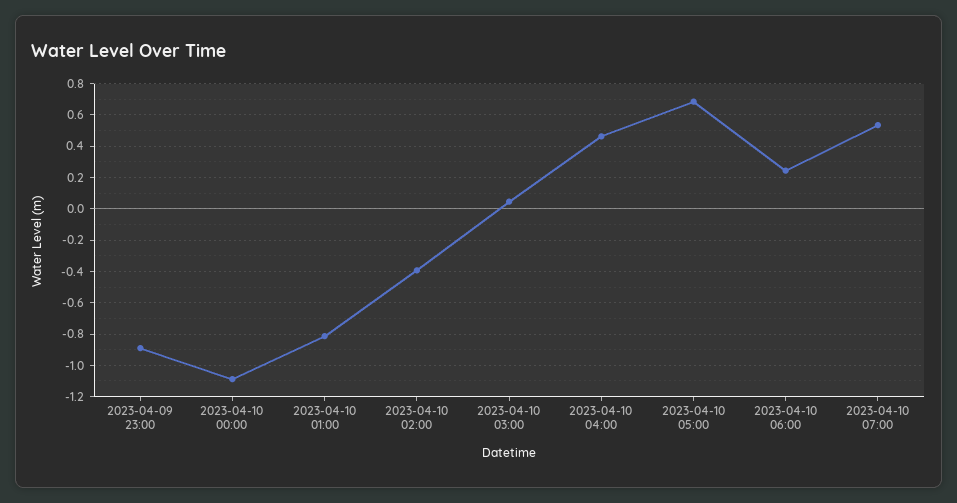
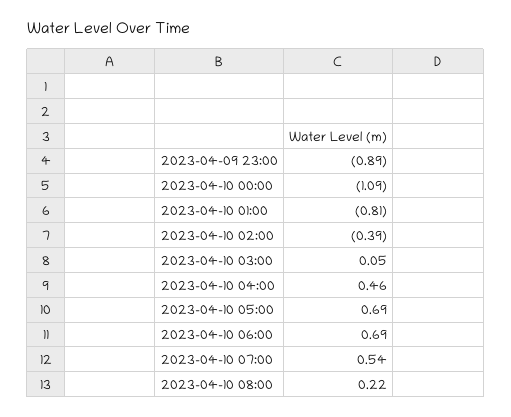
2023-04-10 06:00: 0.25 -> 0.69
2023-04-10 08:00: none -> 0.22

